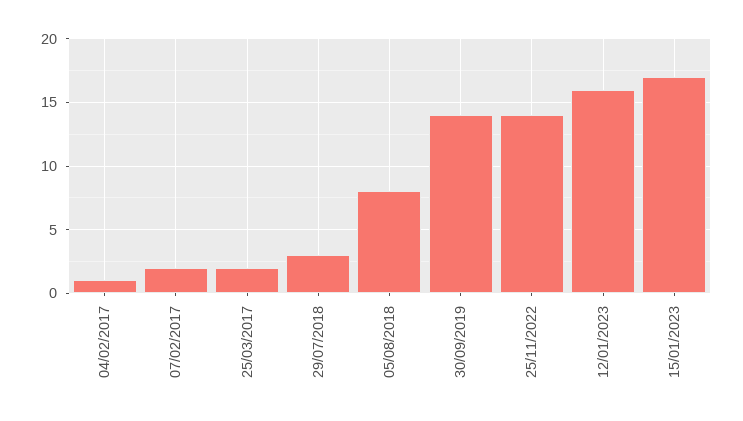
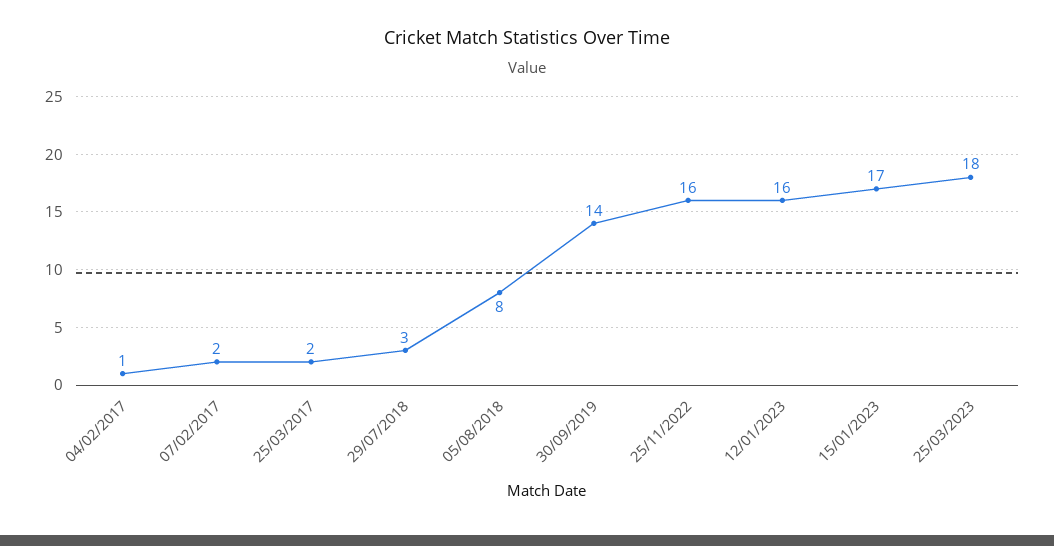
25/11/2022: 14 -> 16
25/03/2023: none -> 18

